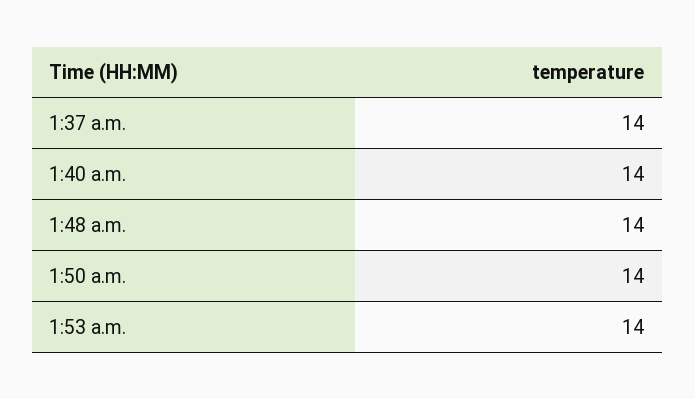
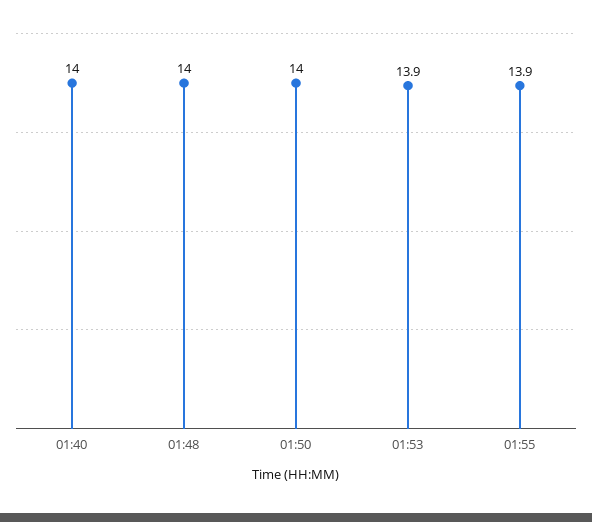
1:37 a.m.: 14 -> none
1:53 a.m.: 14 -> 13.9
01:55: none -> 13.9

